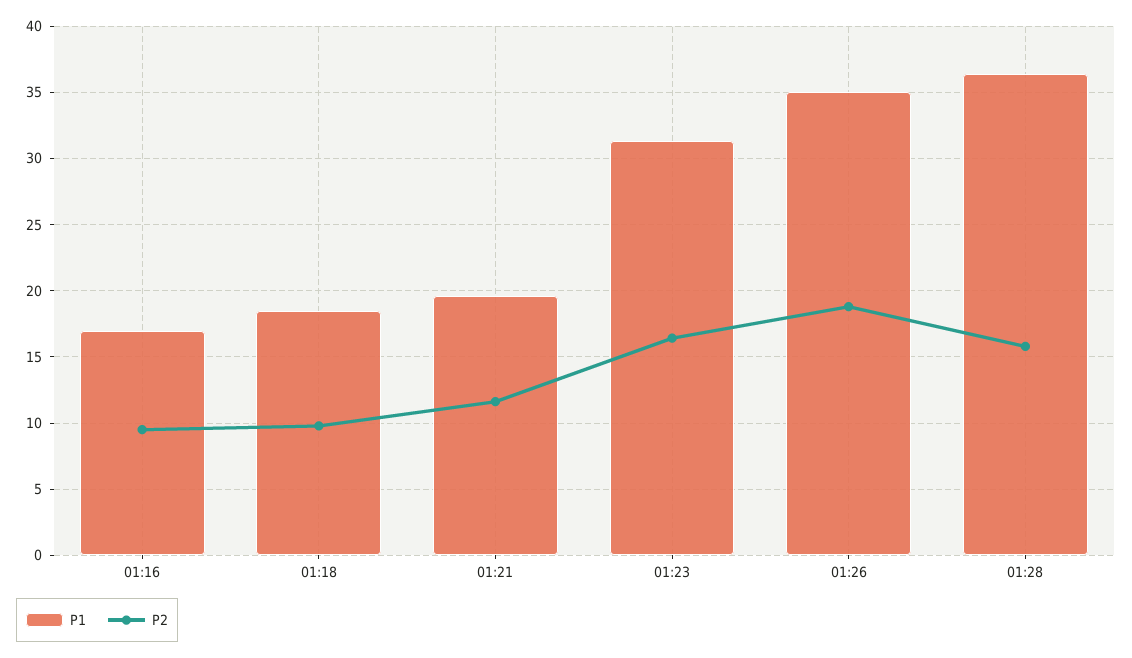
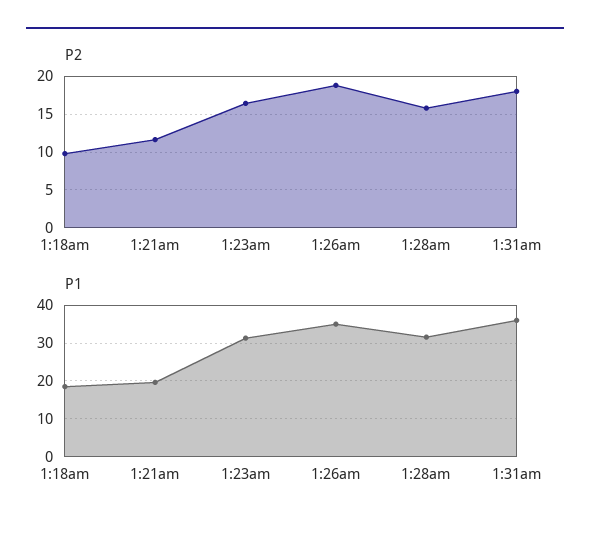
P1, 01:16: 17 -> none
P2, 01:16: 9.5 -> none
P1, 01:28: 36.5 -> 32
P2, 1:31am: none -> 18
P1, 1:31am: none -> 36

